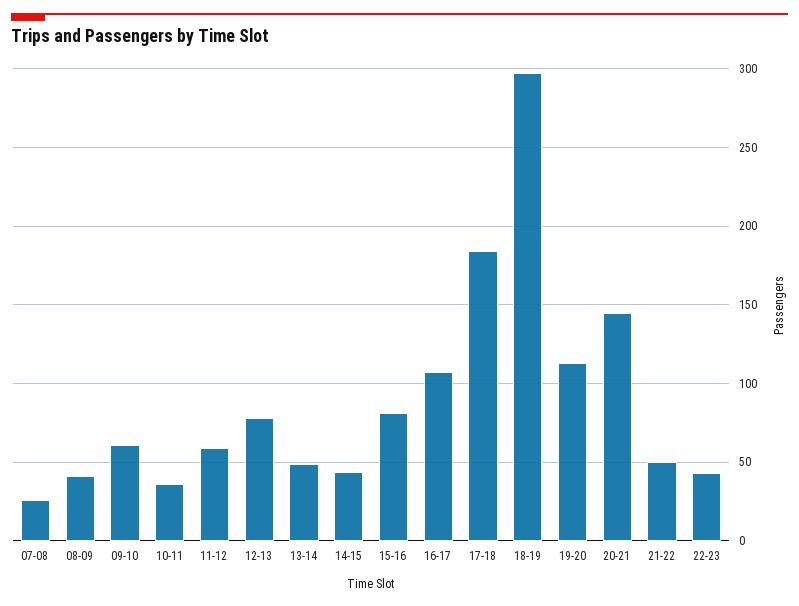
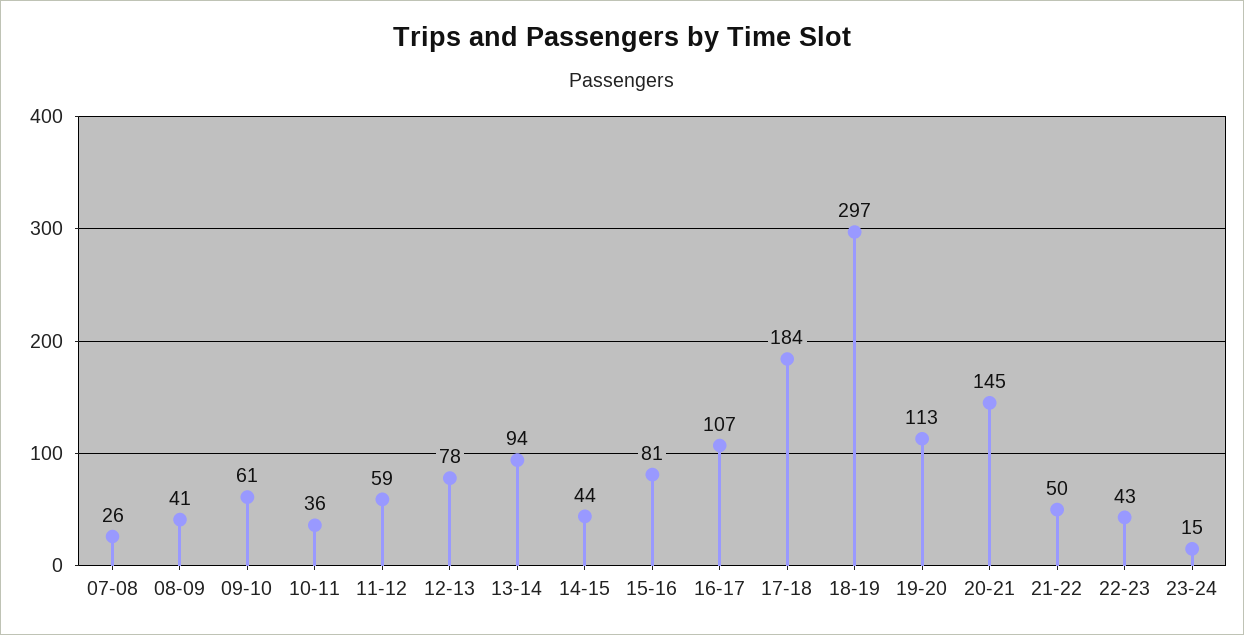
13-14: 50 -> 94
23-24: none -> 15

